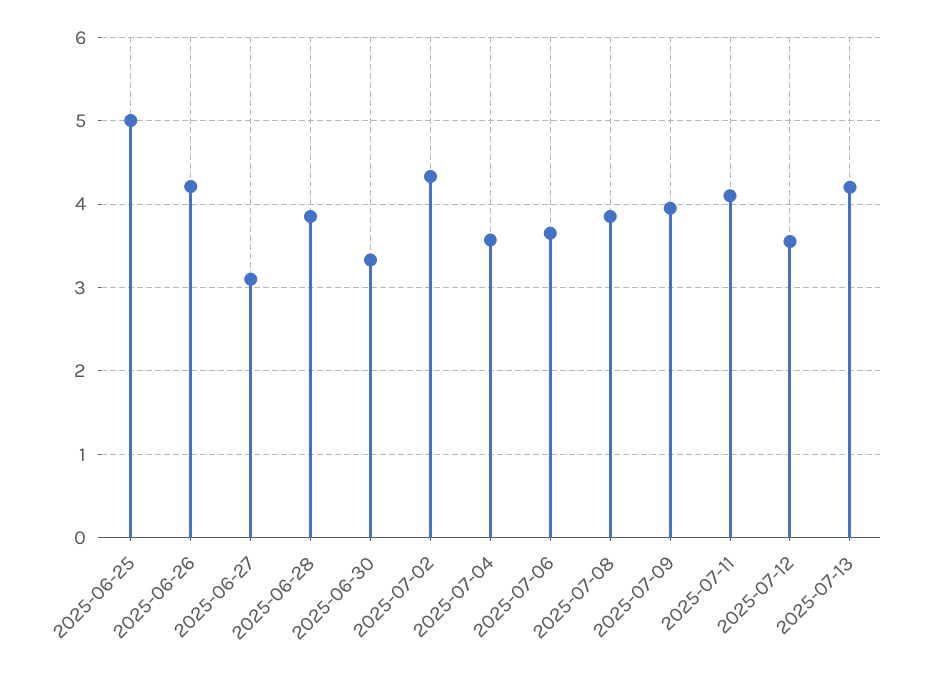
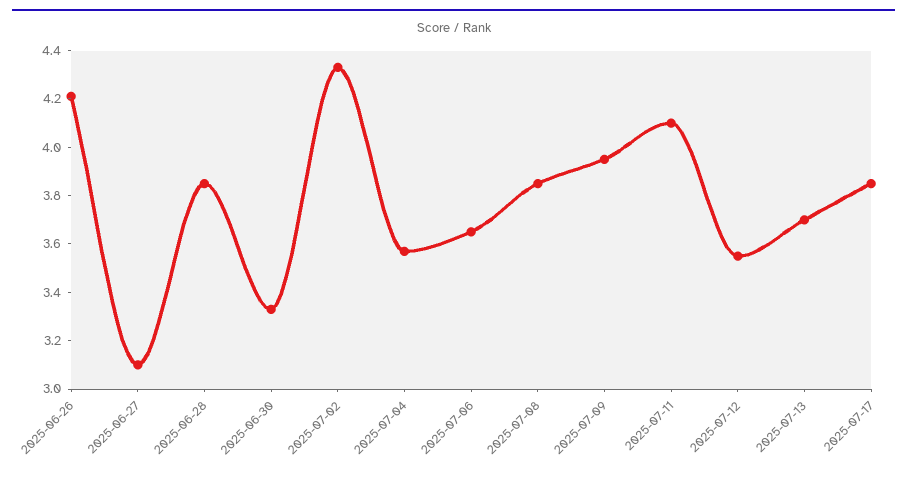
2025-06-25: 5 -> none
2025-07-13: 4.2 -> 3.7
2025-07-17: none -> 3.85

